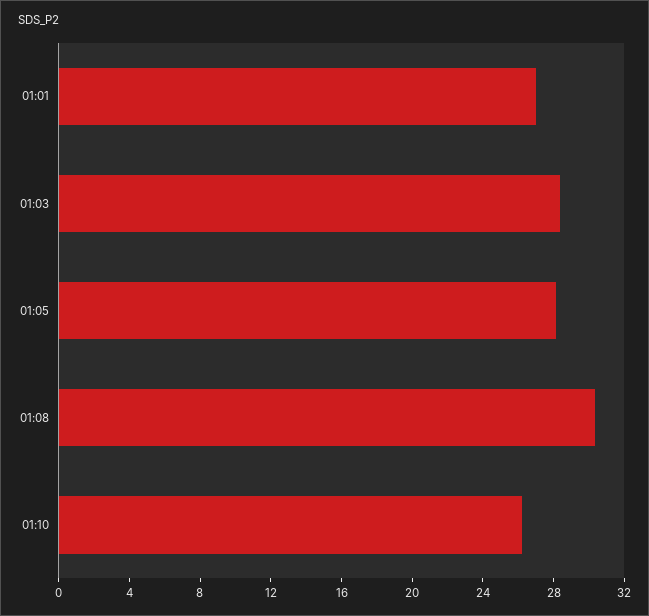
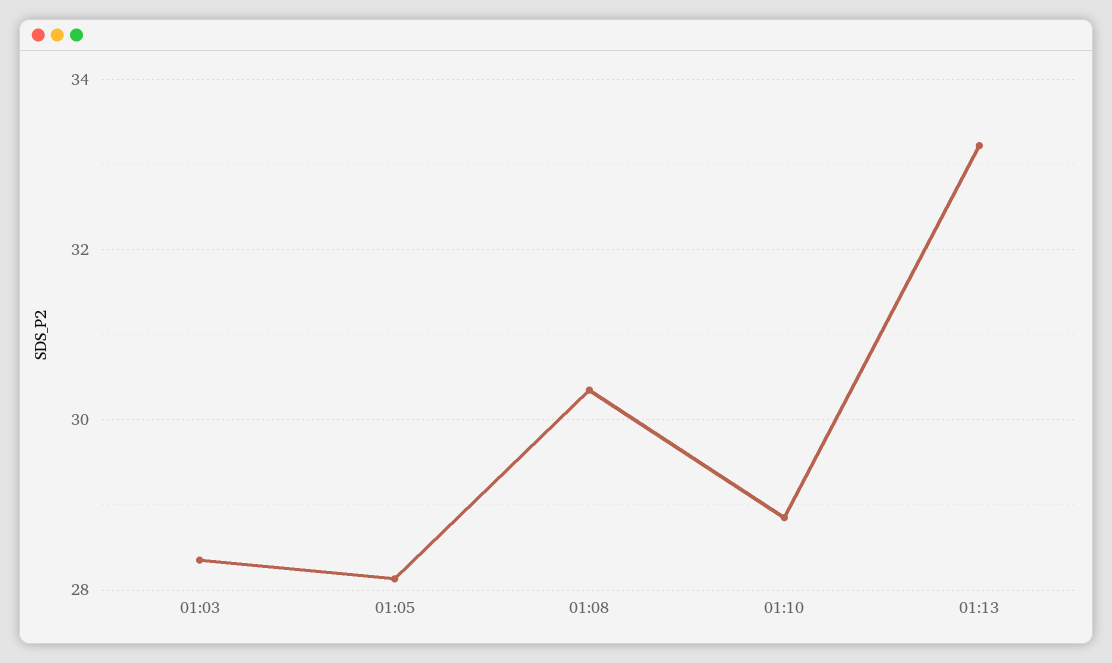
01:01: 27 -> none
01:10: 26 -> 28.8
01:13: none -> 33.2

